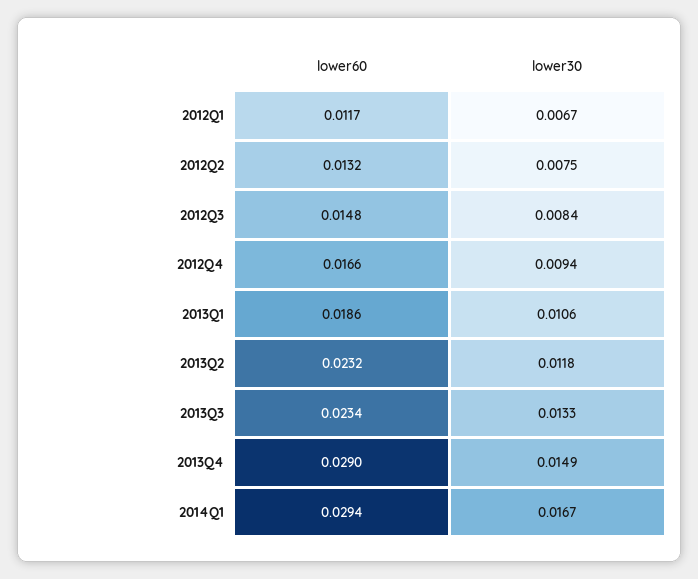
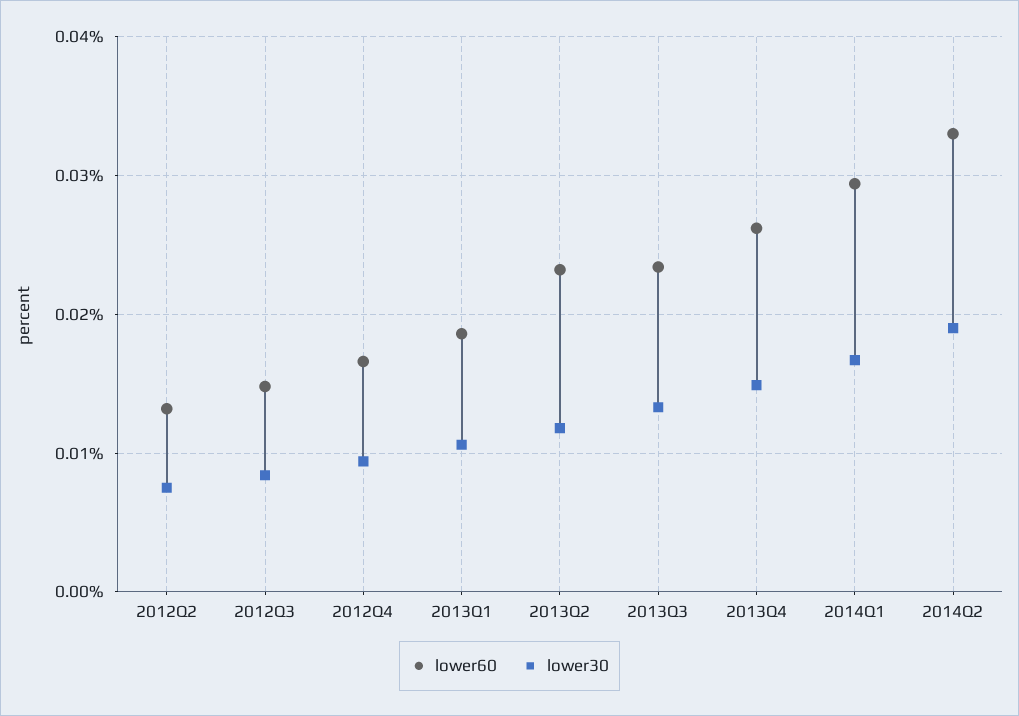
lower60, 2012Q1: 0.0117 -> none
lower30, 2012Q1: 0.0067 -> none
lower60, 2013Q4: 0.029 -> 0.026
lower60, 2014Q2: none -> 0.033
lower30, 2014Q2: none -> 0.019

